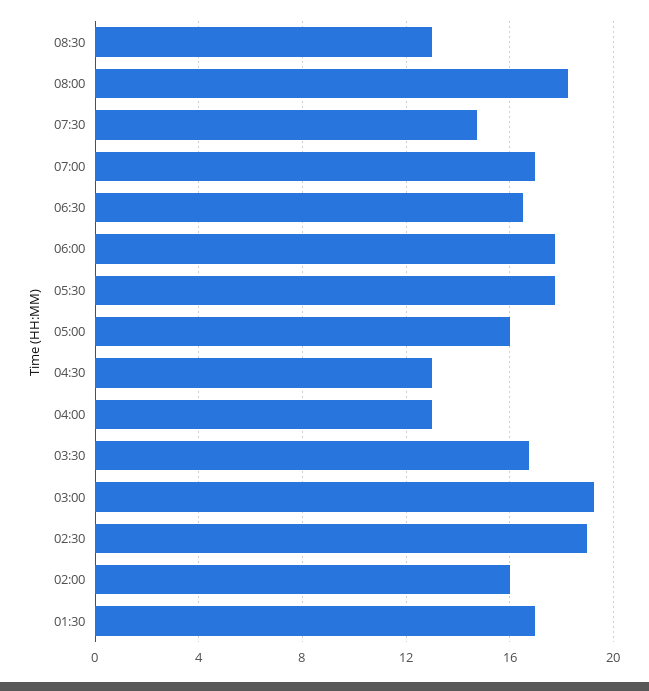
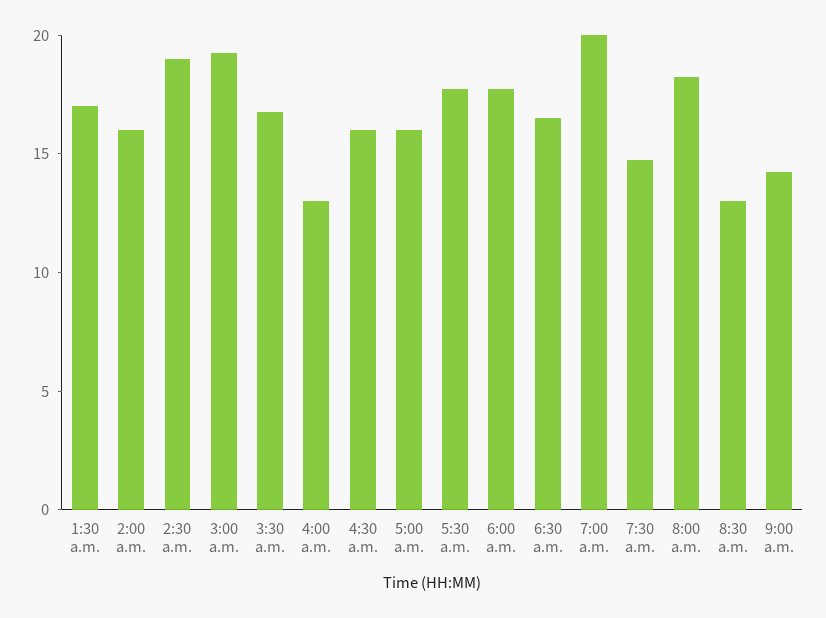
07:00: 17 -> 20
04:30: 13 -> 16
9:00 a.m.: none -> 14

